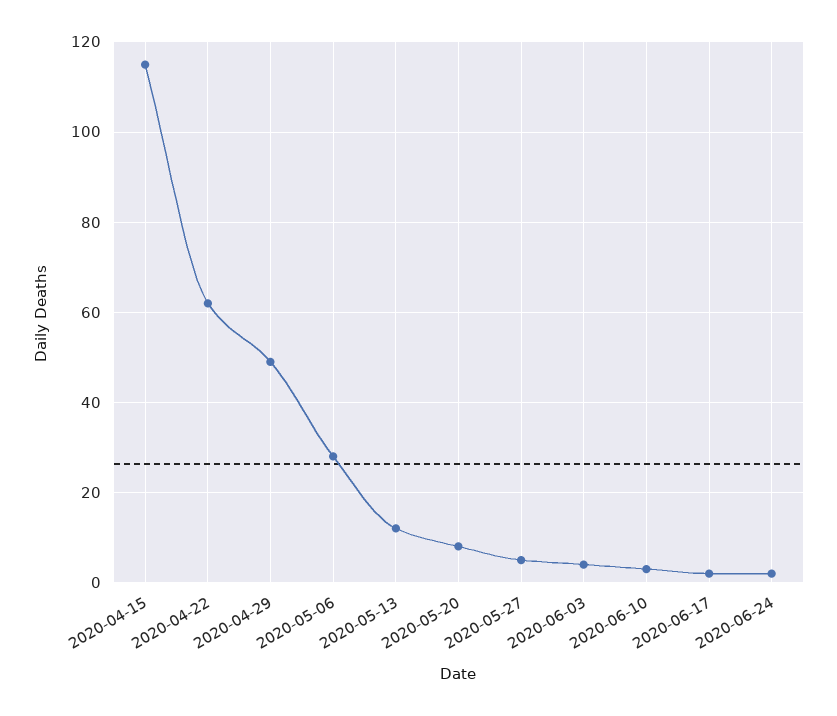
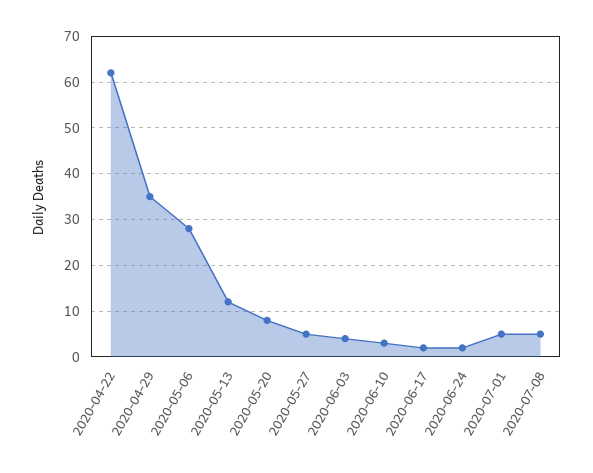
2020-04-15: 115 -> none
2020-04-29: 50 -> 35
2020-07-01: none -> 5
2020-07-08: none -> 5

